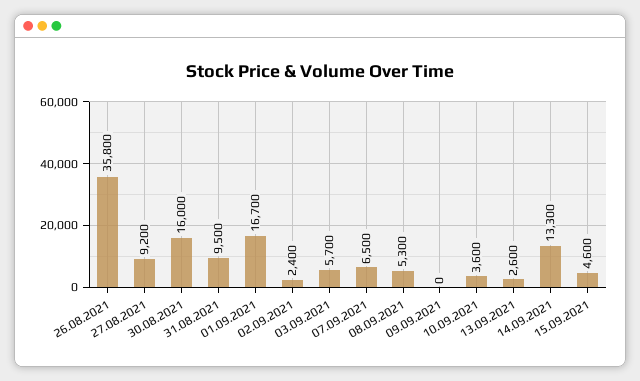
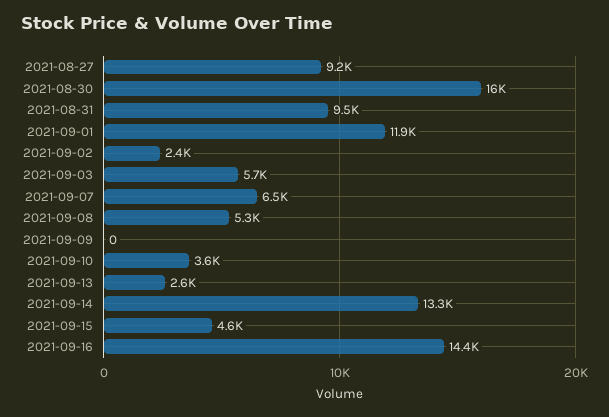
26.08.2021: 35800 -> none
01.09.2021: 16700 -> 11900
2021-09-16: none -> 14400

